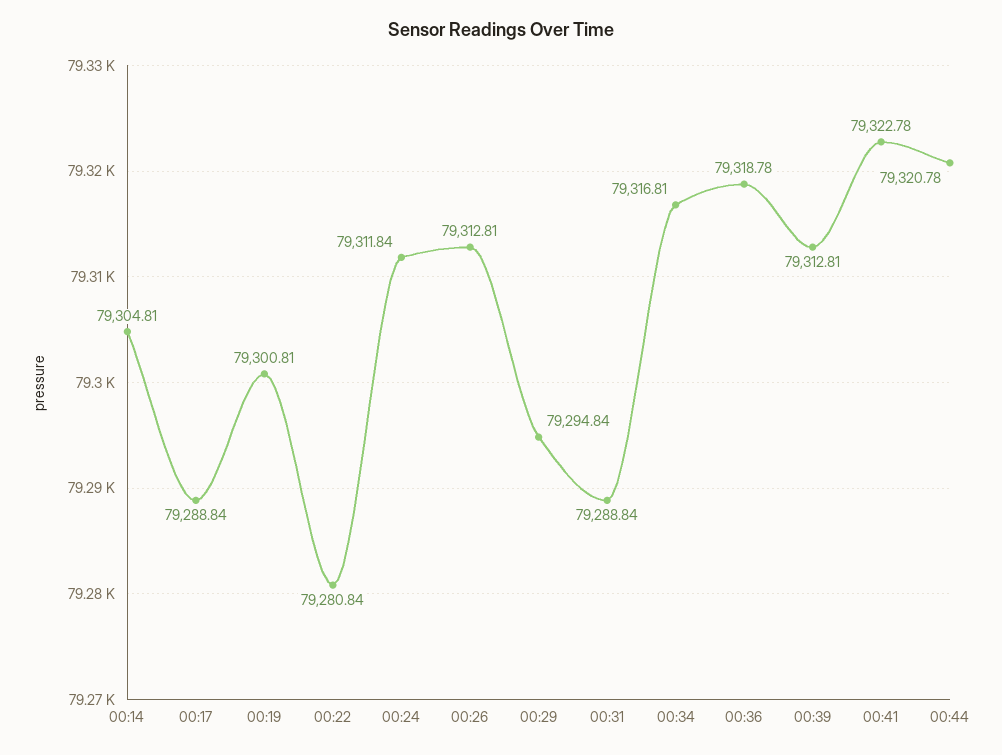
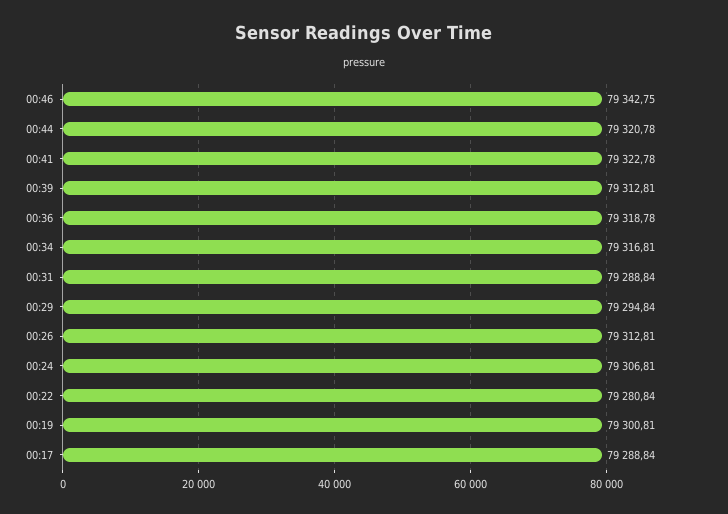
00:14: 79304.81 -> none
00:24: 79311.84 -> 79306.81
00:46: none -> 79342.75

